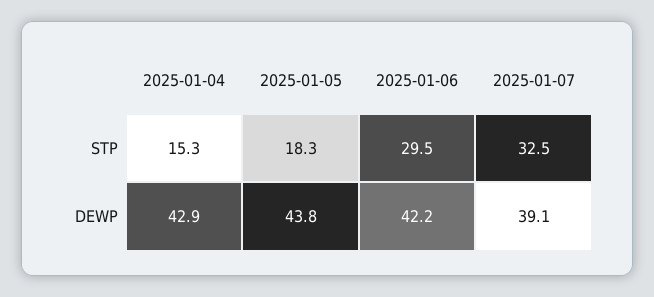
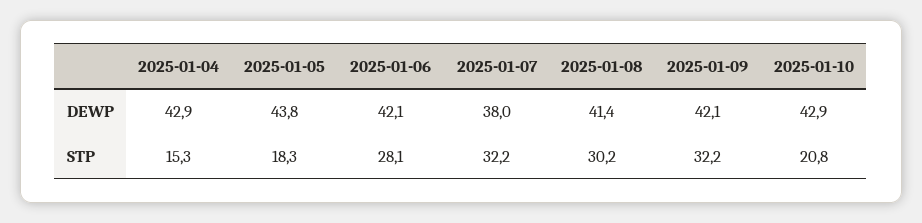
2025-01-06, STP: 29.5 -> 28.1
2025-01-07, STP: 32.5 -> 32.2
2025-01-06, DEWP: 42.2 -> 42.1
2025-01-07, DEWP: 39.1 -> 38
2025-01-08, DEWP: none -> 41.4
2025-01-09, DEWP: none -> 42.1
2025-01-10, DEWP: none -> 42.9
2025-01-08, STP: none -> 30.2
2025-01-09, STP: none -> 32.2
2025-01-10, STP: none -> 20.8

